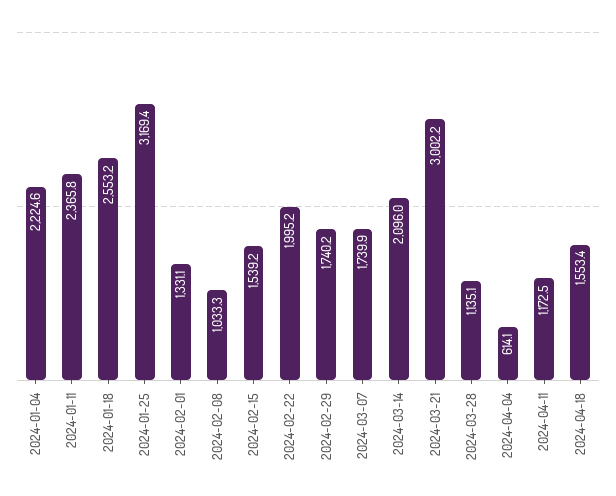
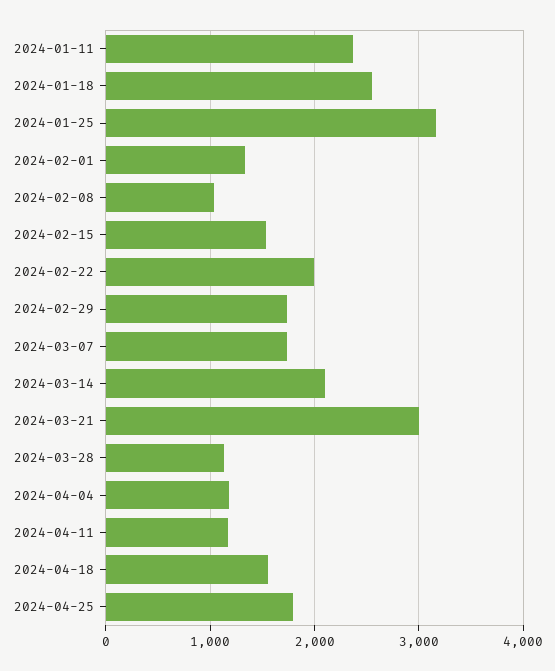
2024-01-04: 2224.6 -> none
2024-04-04: 614.1 -> 1200
2024-04-25: none -> 1800

